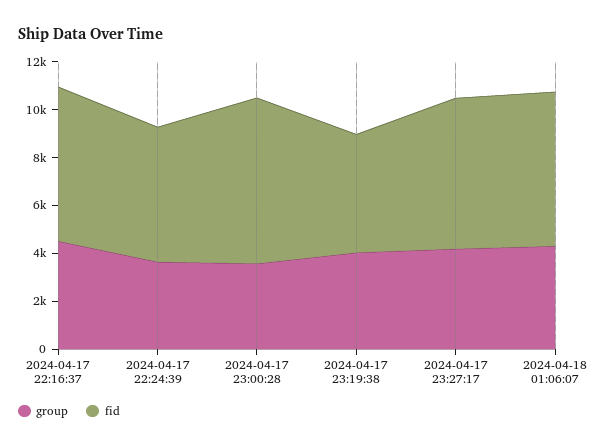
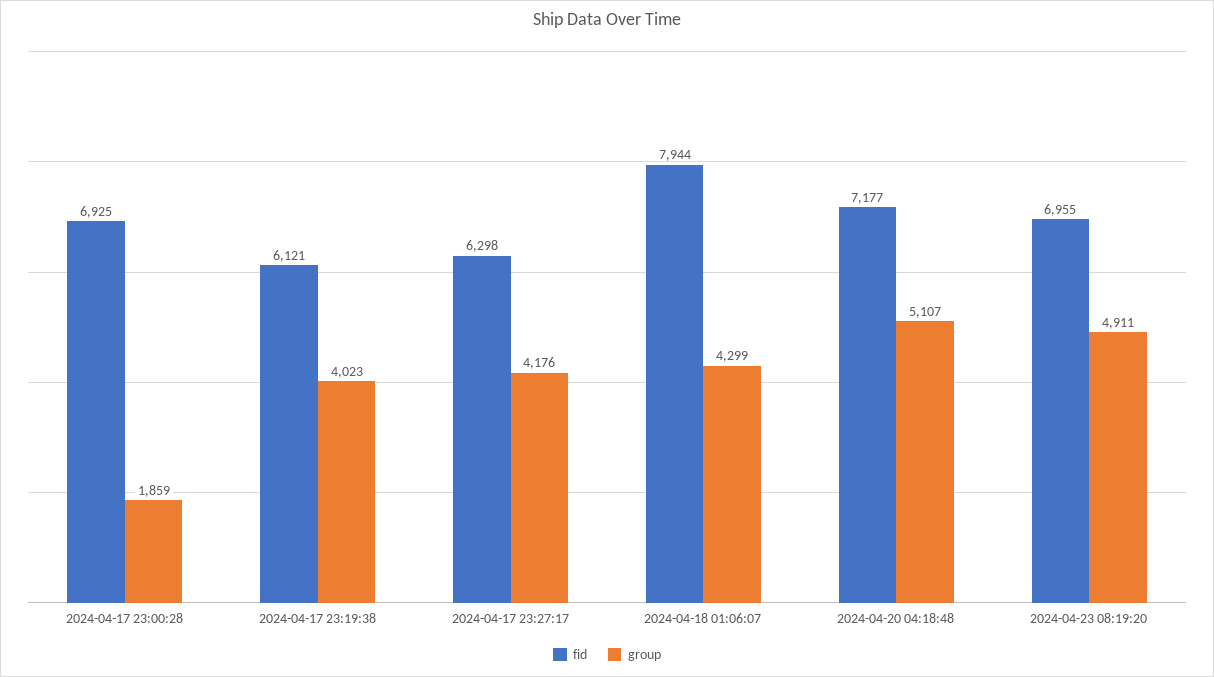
group, 2024-04-17 22:16:37: 4500 -> none
fid, 2024-04-17 22:16:37: 6500 -> none
group, 2024-04-17 22:24:39: 3500 -> none
fid, 2024-04-17 22:24:39: 5500 -> none
group, 2024-04-17 23:00:28: 3500 -> 1859
fid, 2024-04-17 23:19:38: 5000 -> 6121
fid, 2024-04-18 01:06:07: 6500 -> 7944
fid, 2024-04-20 04:18:48: none -> 7177
group, 2024-04-20 04:18:48: none -> 5107
fid, 2024-04-23 08:19:20: none -> 6955
group, 2024-04-23 08:19:20: none -> 4911

